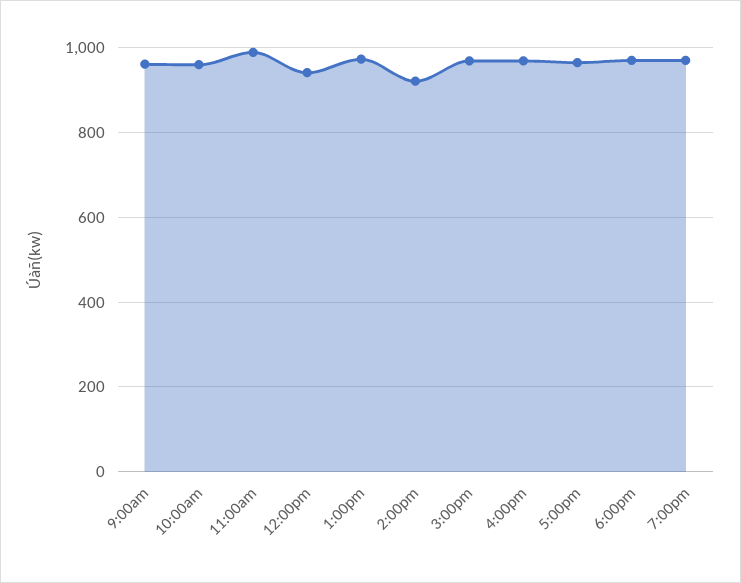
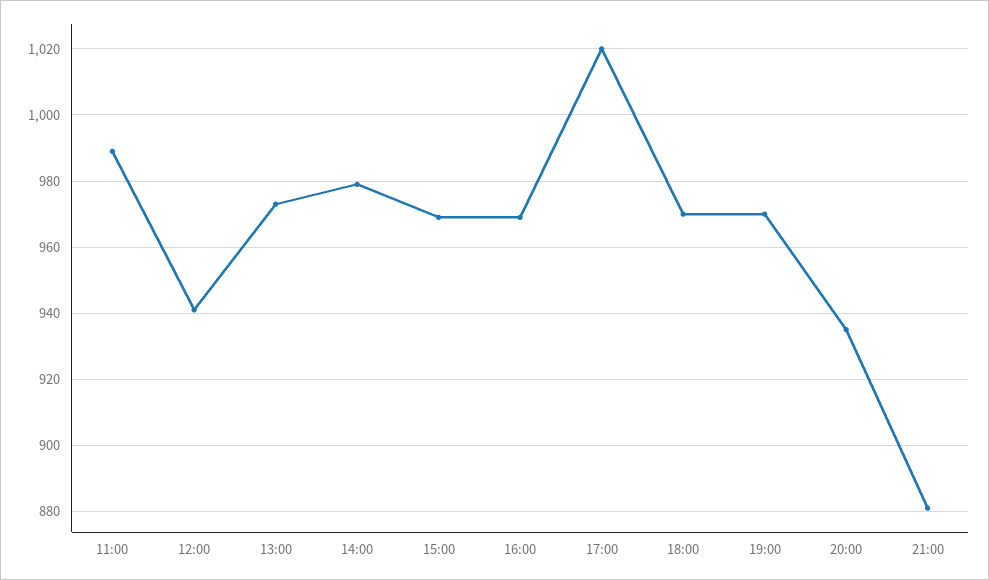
9:00am: 960 -> none
10:00am: 960 -> none
2:00pm: 920 -> 980
5:00pm: 960 -> 1020
20:00: none -> 935
21:00: none -> 880

